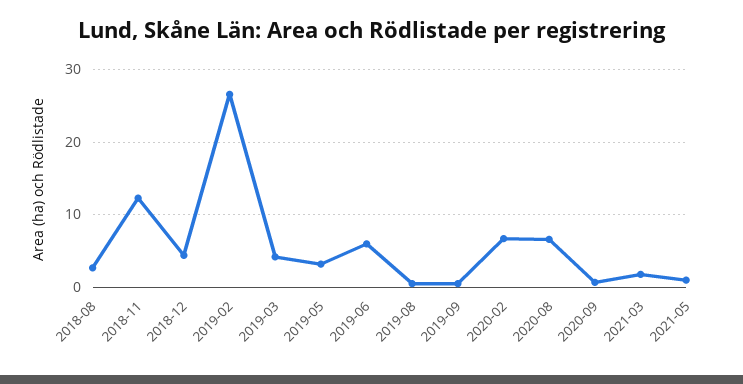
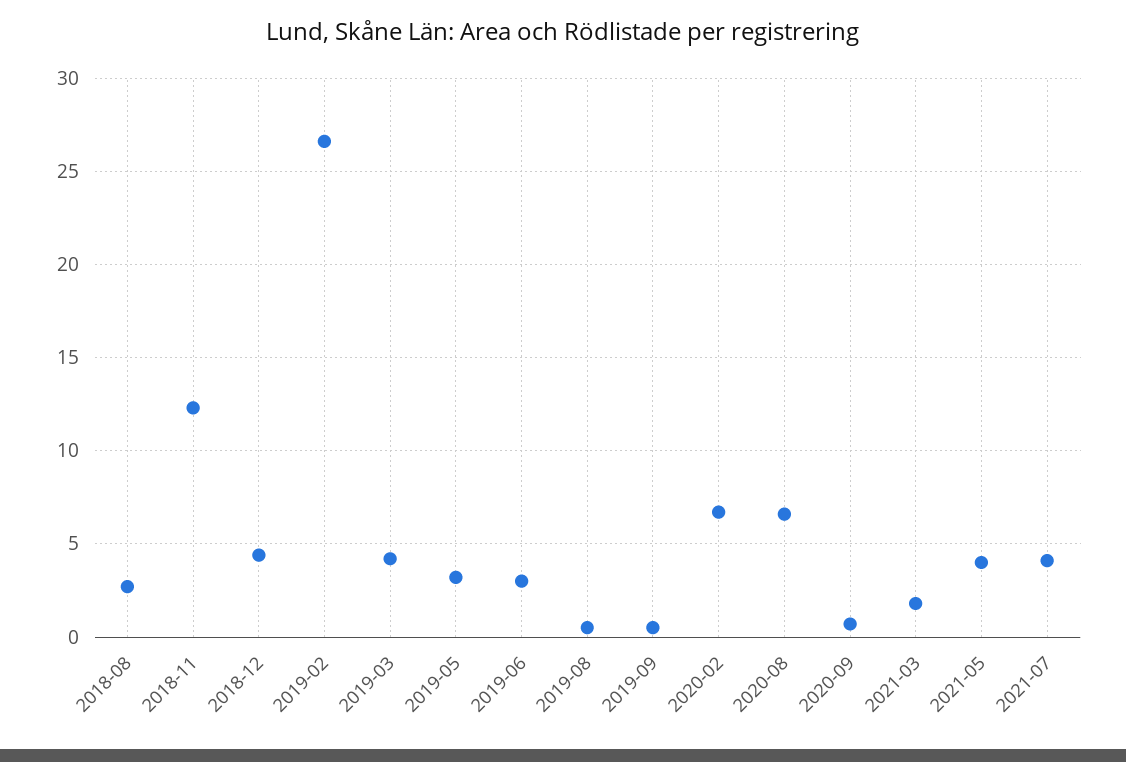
2019-06: 6 -> 3
2021-05: 1 -> 4
2021-07: none -> 4

